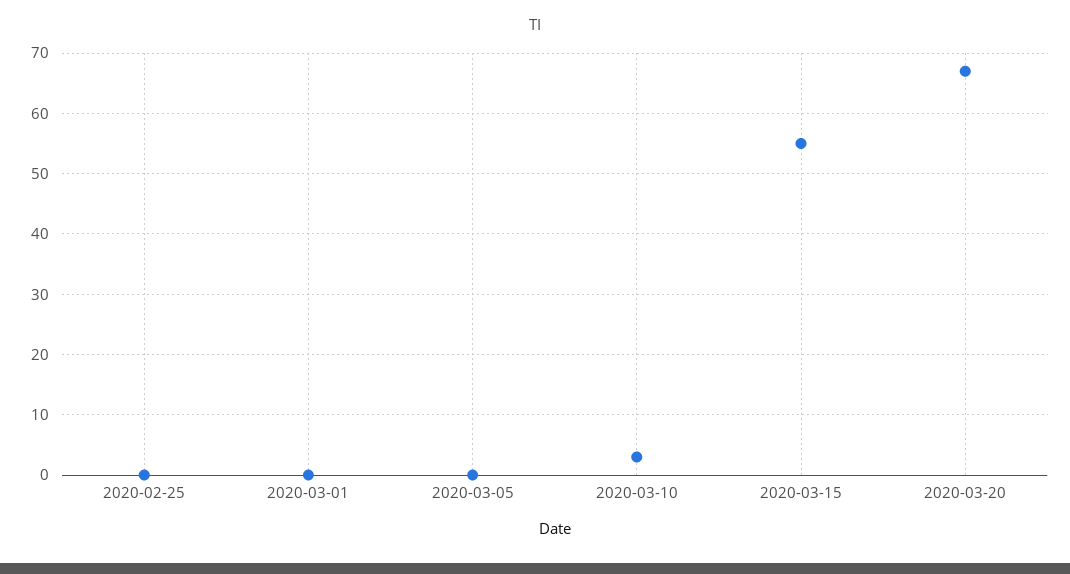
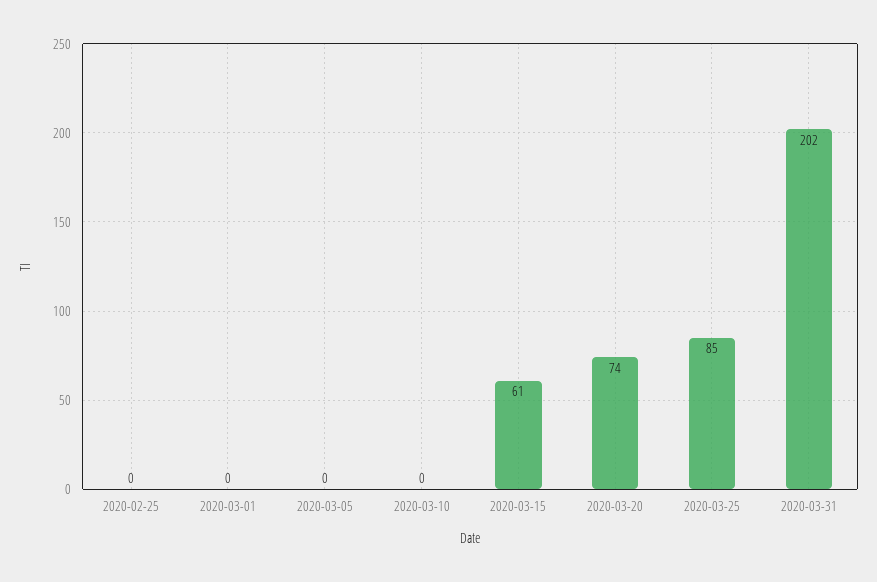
2020-03-10: 3 -> 0
2020-03-15: 55 -> 61
2020-03-20: 67 -> 74
2020-03-25: none -> 85
2020-03-31: none -> 202

